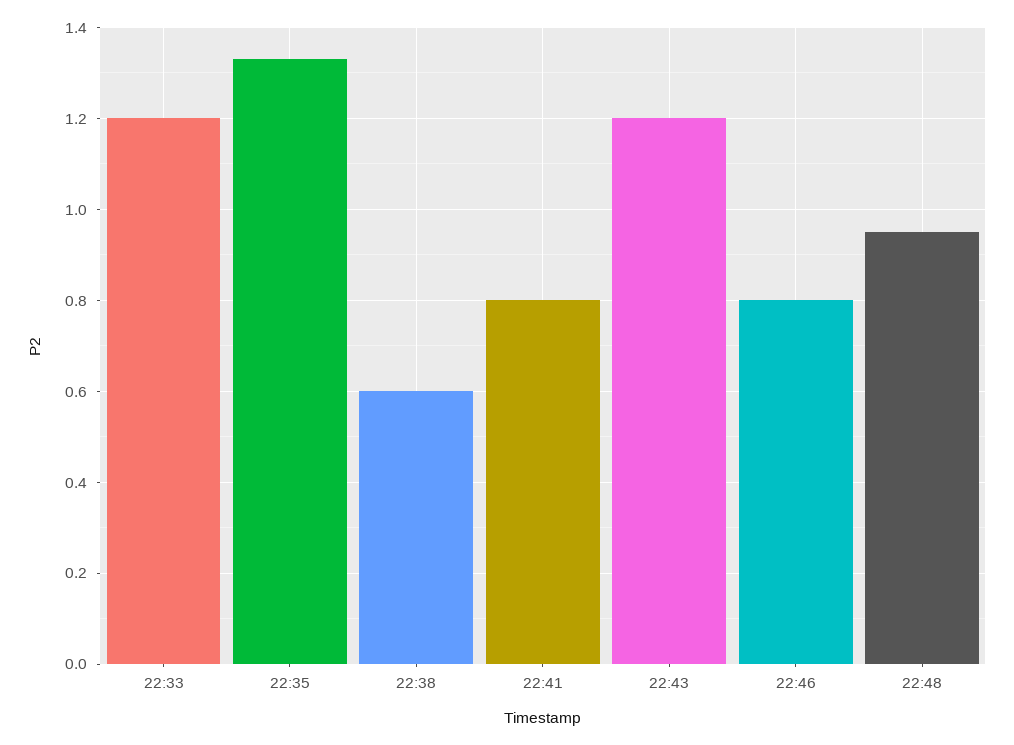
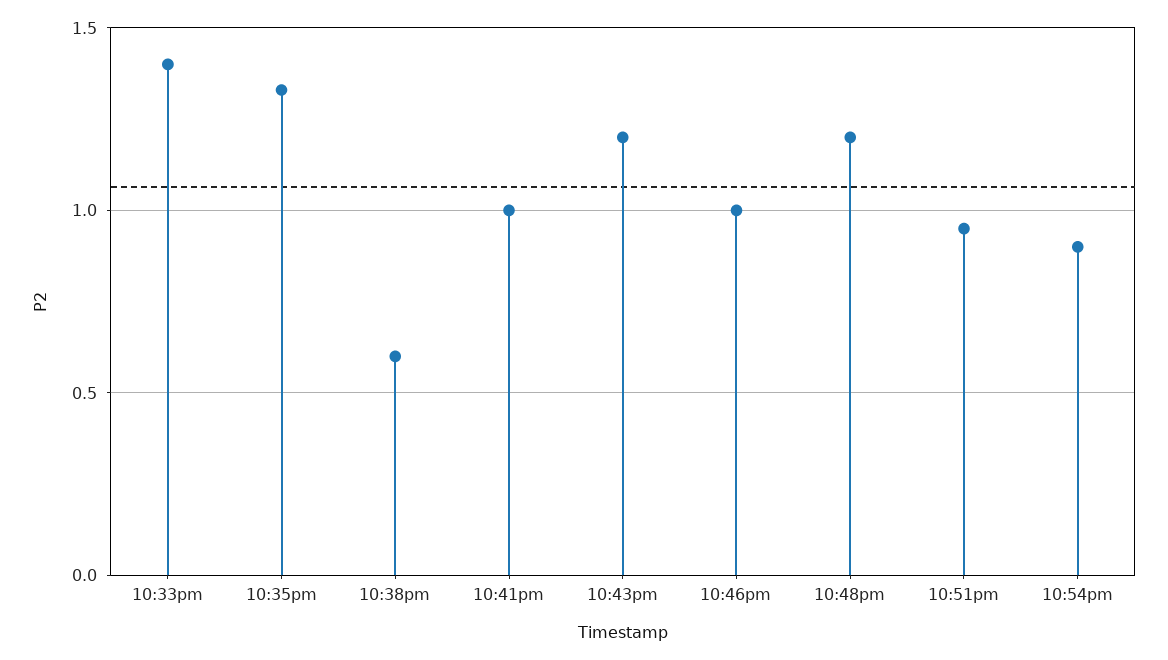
22:33: 1.2 -> 1.4
22:41: 0.8 -> 1
22:46: 0.8 -> 1
22:48: 0.95 -> 1.2
10:51pm: none -> 0.95
10:54pm: none -> 0.9

